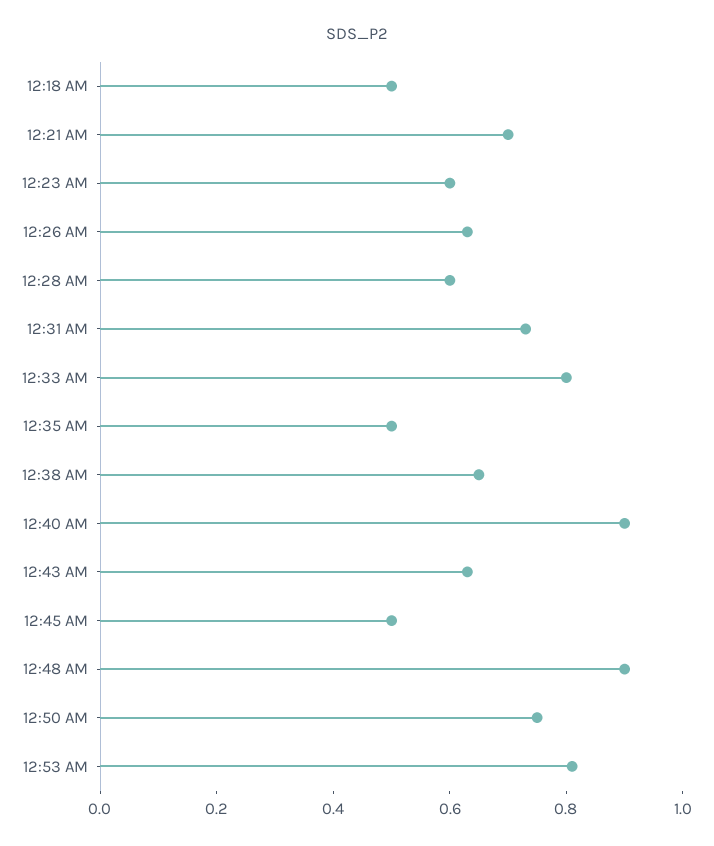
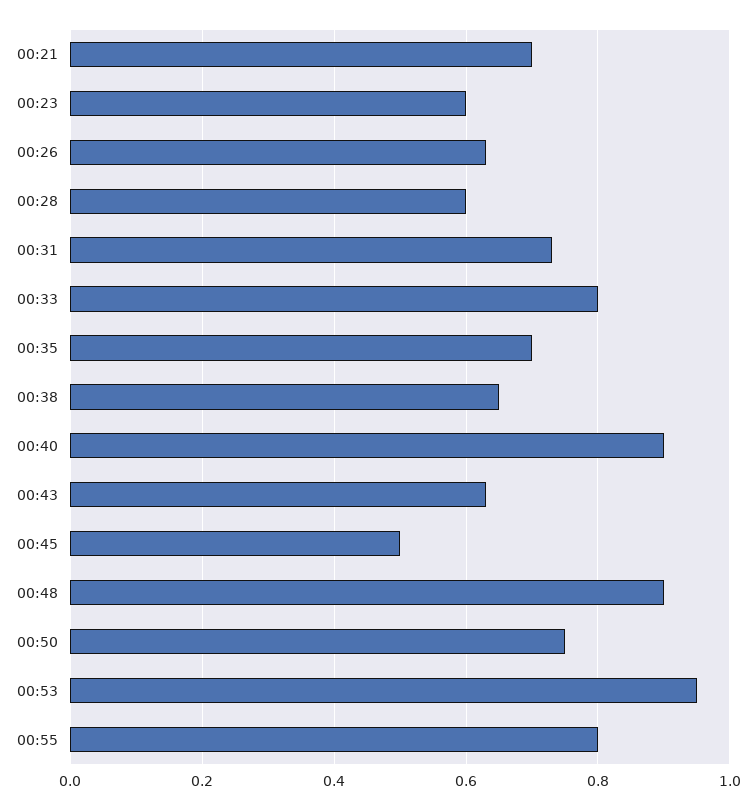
12:18 AM: 0.5 -> none
12:35 AM: 0.5 -> 0.7
12:53 AM: 0.8 -> 0.95
00:55: none -> 0.8

